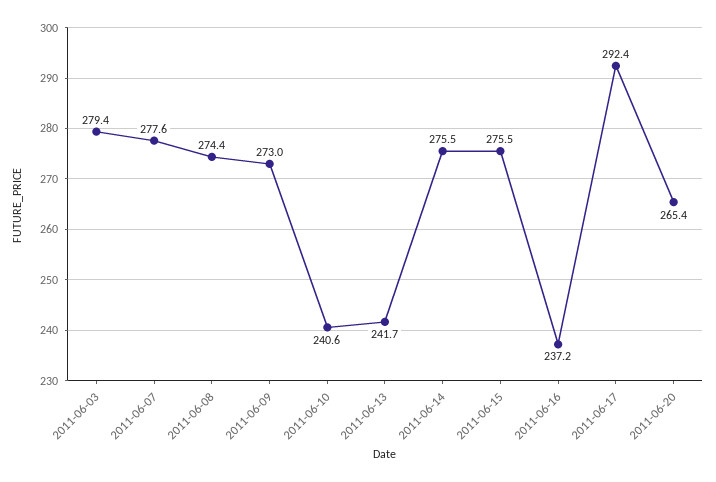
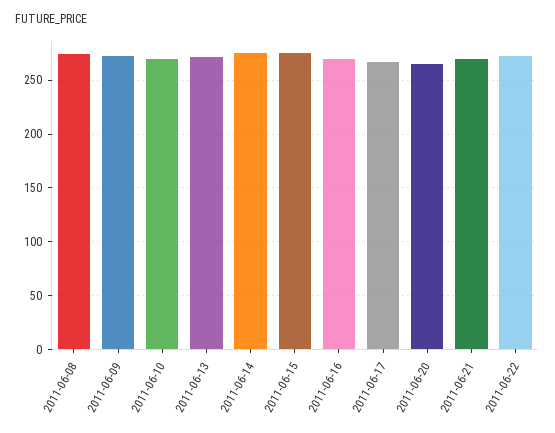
2011-06-03: 279.4 -> none
2011-06-07: 277.6 -> none
2011-06-10: 240.6 -> 270
2011-06-13: 241.7 -> 270
2011-06-16: 237.2 -> 270
2011-06-17: 292.4 -> 270
2011-06-21: none -> 270
2011-06-22: none -> 270

